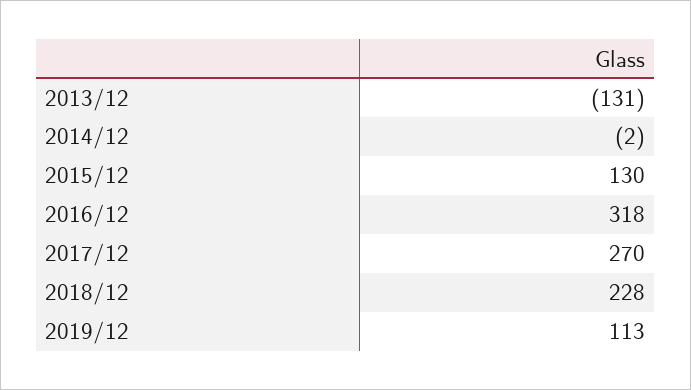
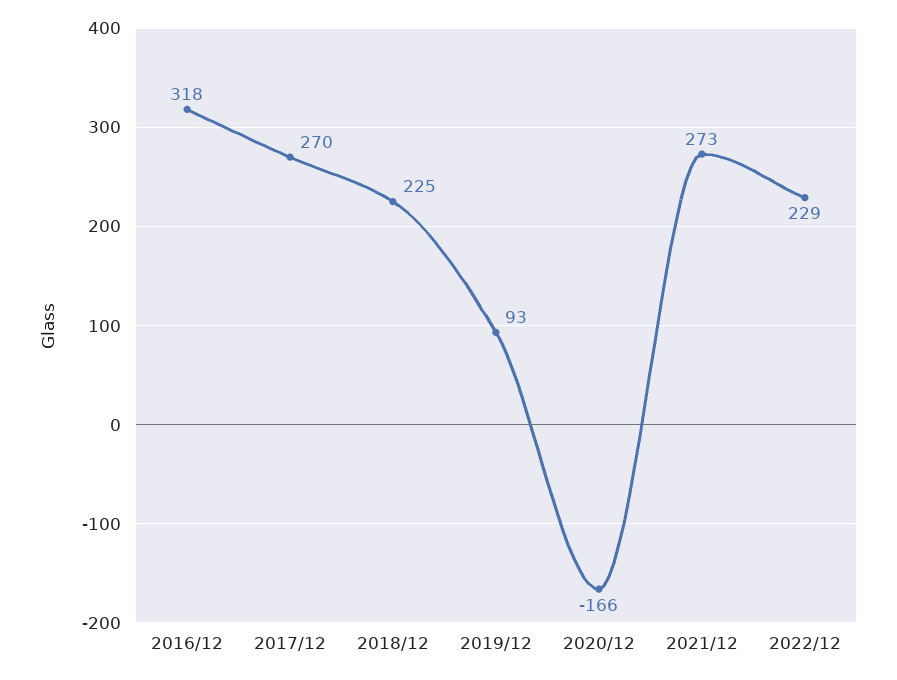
2013/12: -131 -> none
2014/12: -2 -> none
2015/12: 130 -> none
2018/12: 228 -> 225
2019/12: 113 -> 93
2020/12: none -> -166
2021/12: none -> 273
2022/12: none -> 229

